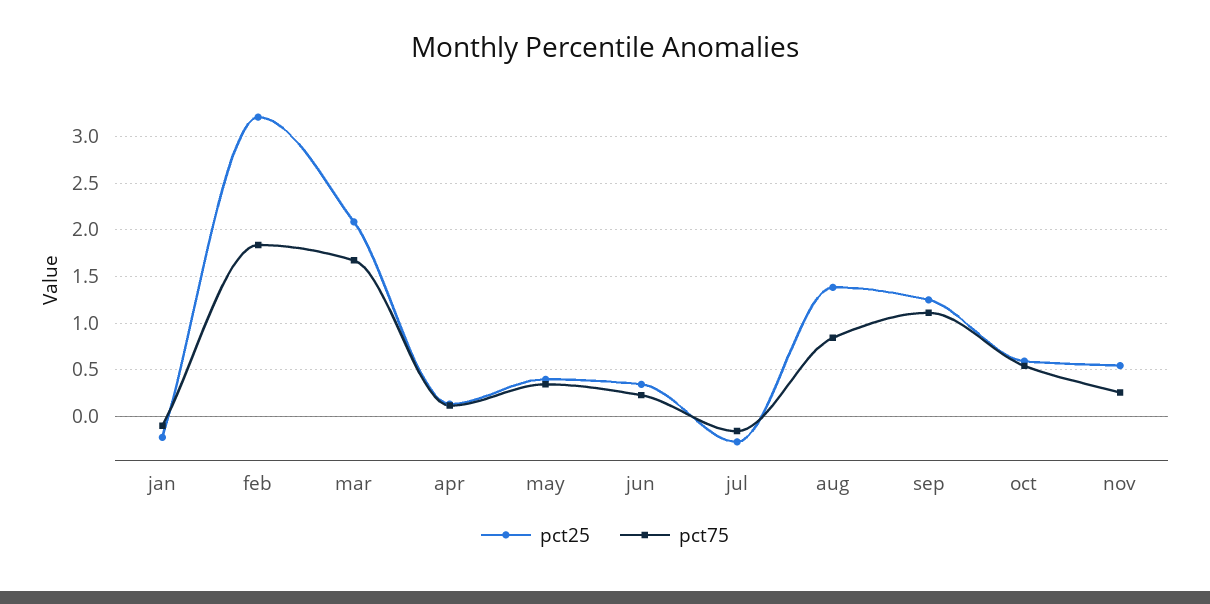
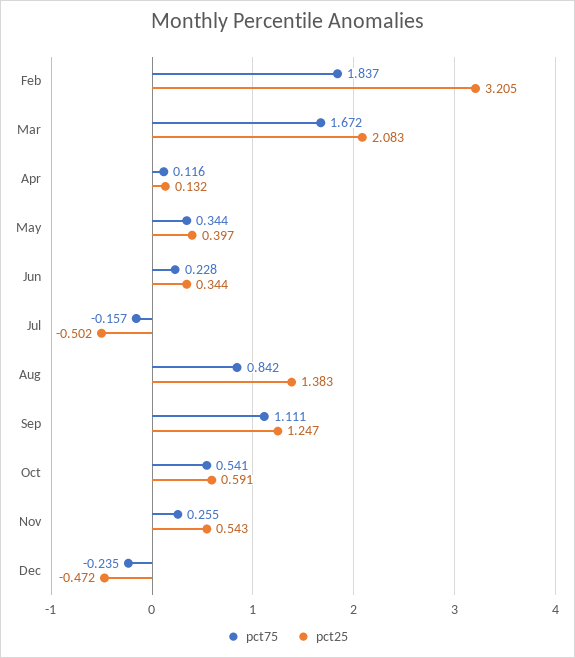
pct25, jan: -0.2 -> none
pct75, jan: -0.1 -> none
pct25, jul: -0.3 -> -0.502
pct75, Dec: none -> -0.235
pct25, Dec: none -> -0.472

